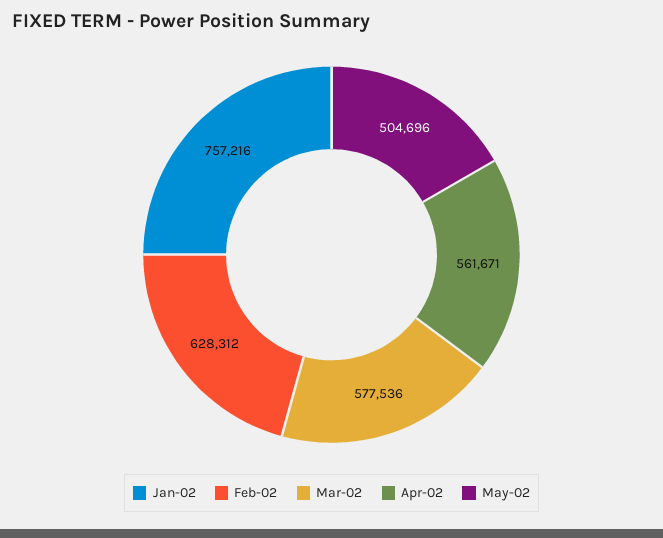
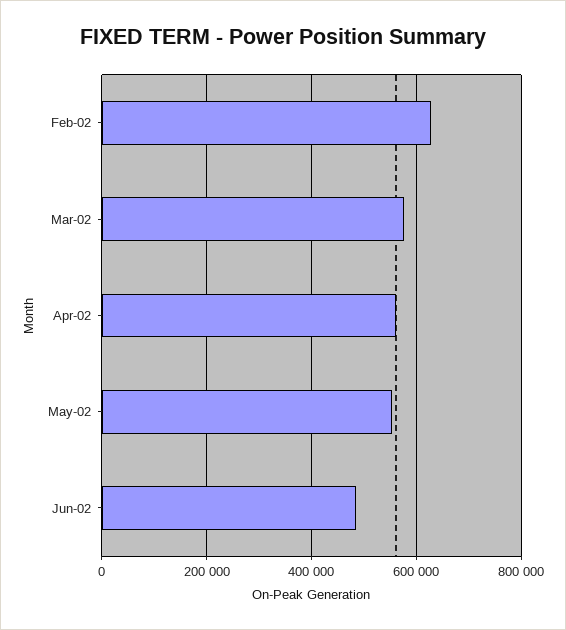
Jan-02: 757216 -> none
May-02: 504696 -> 560000
Jun-02: none -> 480000

